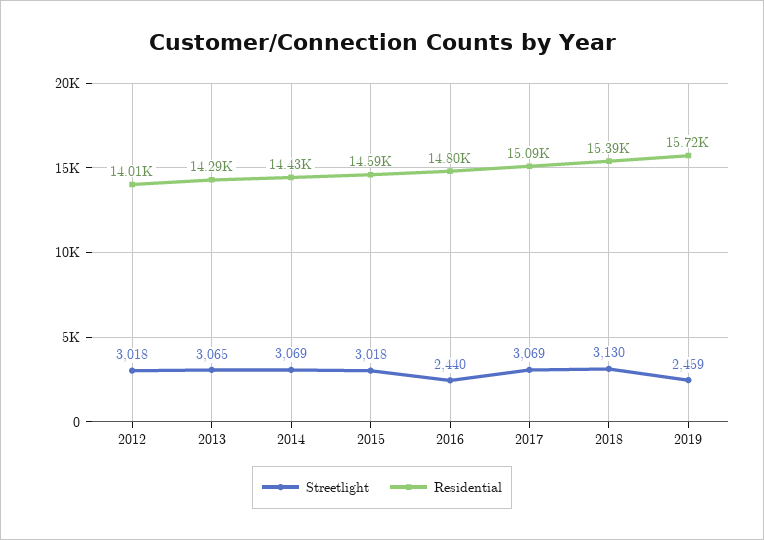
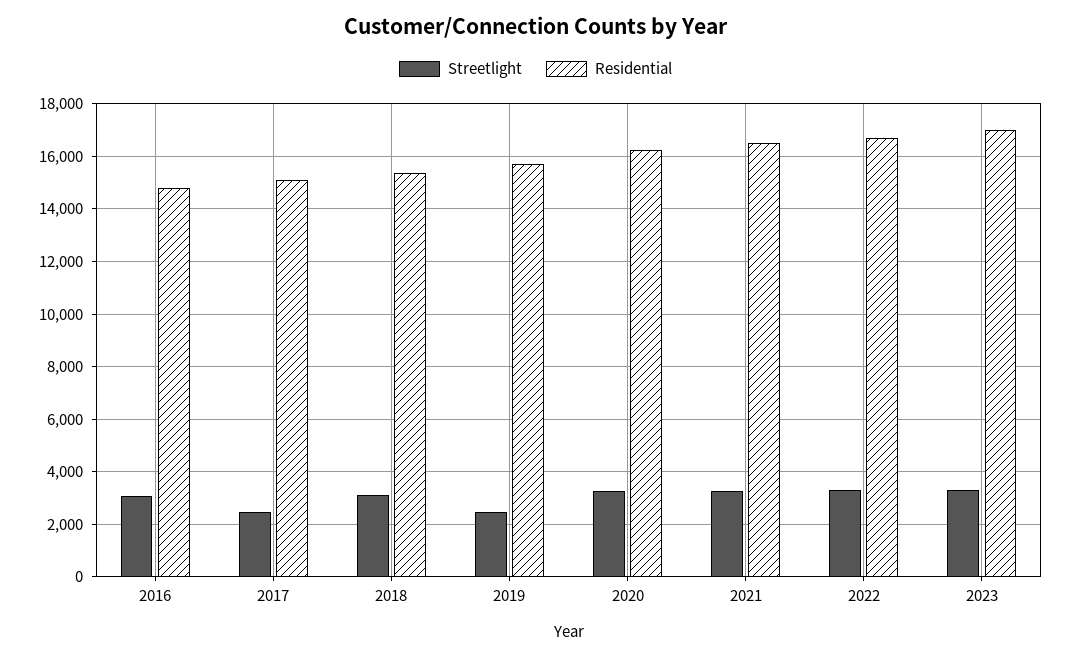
Streetlight, 2012: 3018 -> none
Residential, 2012: 14010 -> none
Streetlight, 2013: 3065 -> none
Residential, 2013: 14290 -> none
Streetlight, 2014: 3069 -> none
Residential, 2014: 14430 -> none
Streetlight, 2015: 3018 -> none
Residential, 2015: 14590 -> none
Streetlight, 2016: 2440 -> 3000
Streetlight, 2017: 3069 -> 2500
Streetlight, 2020: none -> 3250
Residential, 2020: none -> 16250
Streetlight, 2021: none -> 3250
Residential, 2021: none -> 16500
Streetlight, 2022: none -> 3250
Residential, 2022: none -> 16750
Streetlight, 2023: none -> 3250
Residential, 2023: none -> 17000

